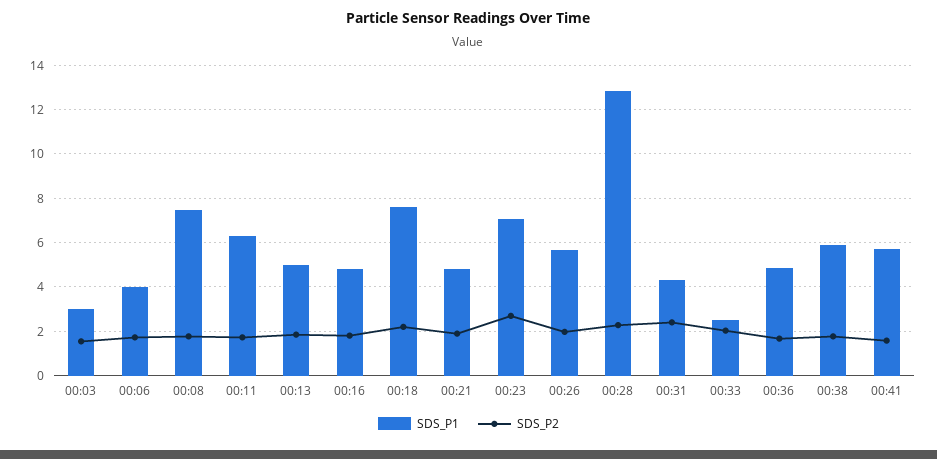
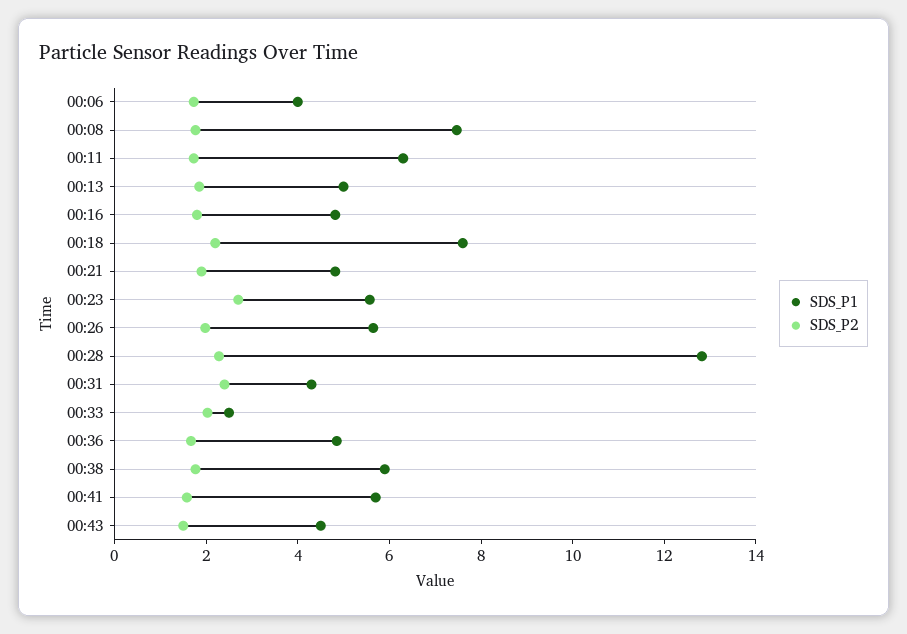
SDS_P1, 00:03: 3 -> none
SDS_P2, 00:03: 1.5 -> none
SDS_P1, 00:23: 7 -> 5.5
SDS_P1, 00:43: none -> 4.5
SDS_P2, 00:43: none -> 1.5

